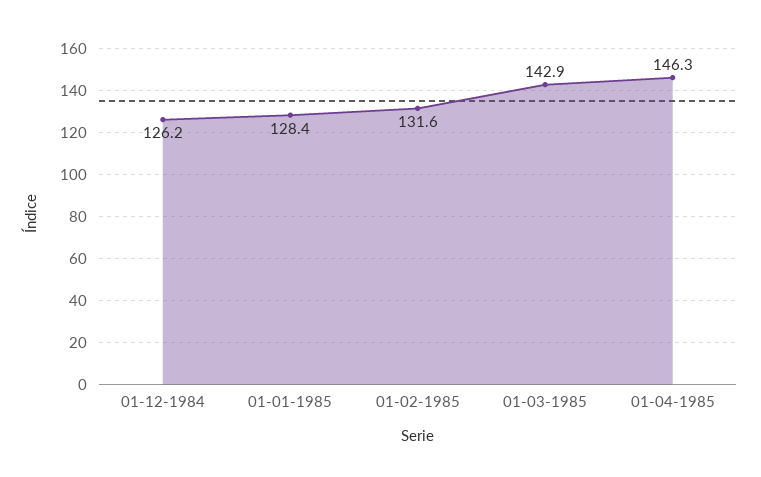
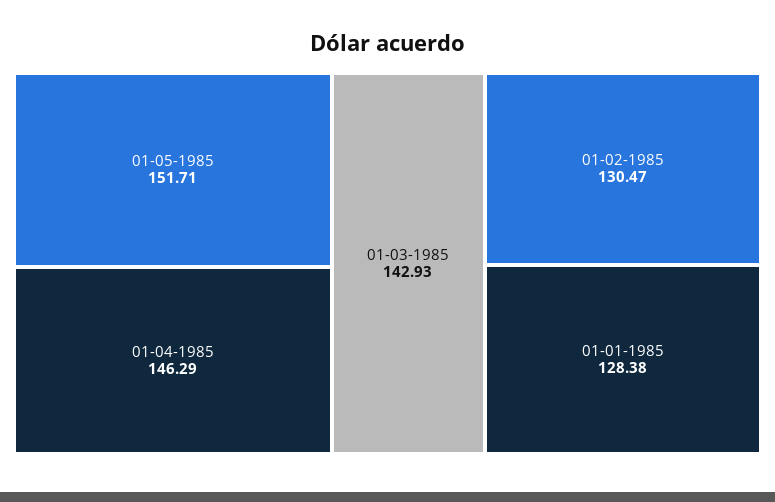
01-12-1984: 126.2 -> none
01-02-1985: 131.6 -> 130.47
01-05-1985: none -> 151.71

